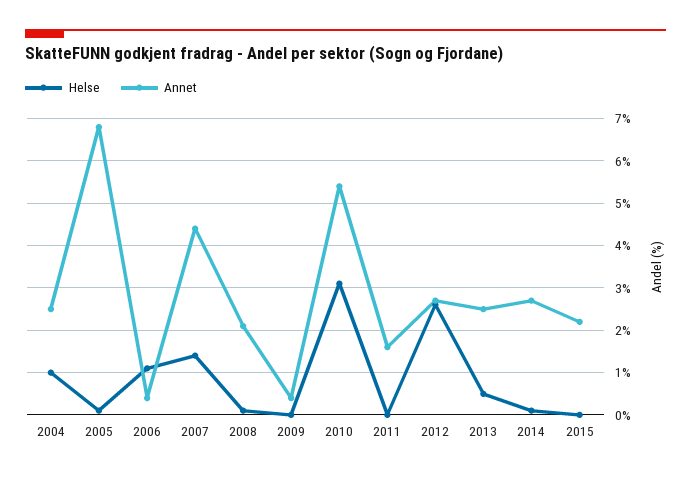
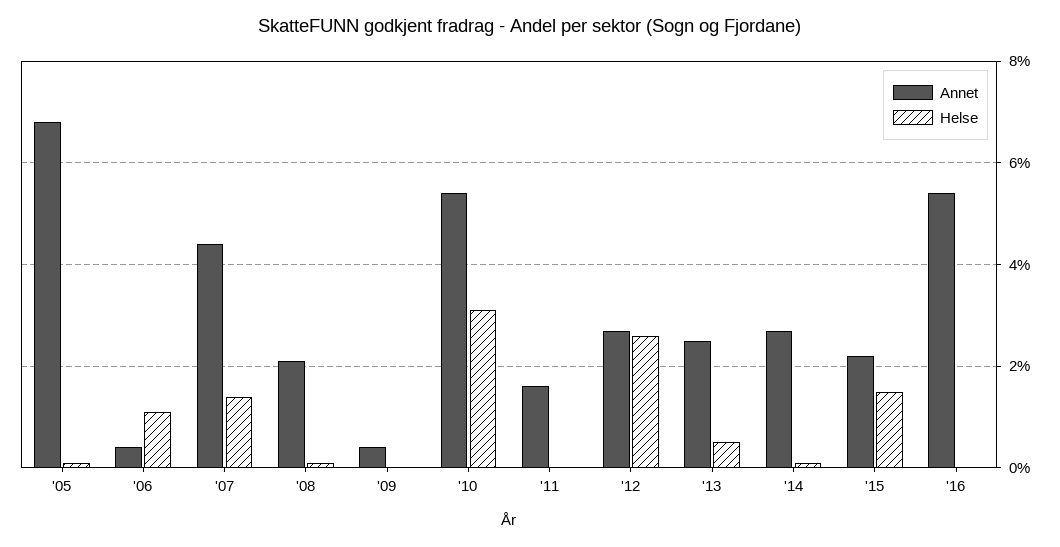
Helse, 2004: 1 -> none
Annet, 2004: 2.5 -> none
Helse, 2015: 0 -> 1.5
Annet, '16: none -> 5.5
Helse, '16: none -> 0

